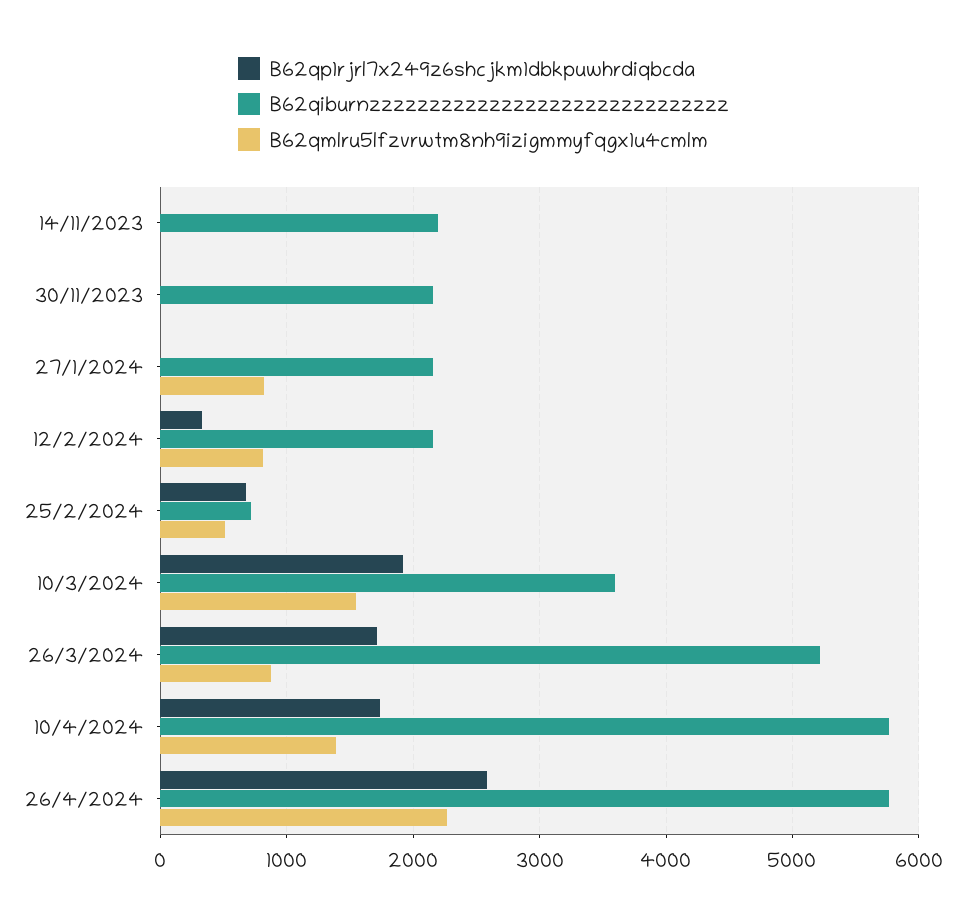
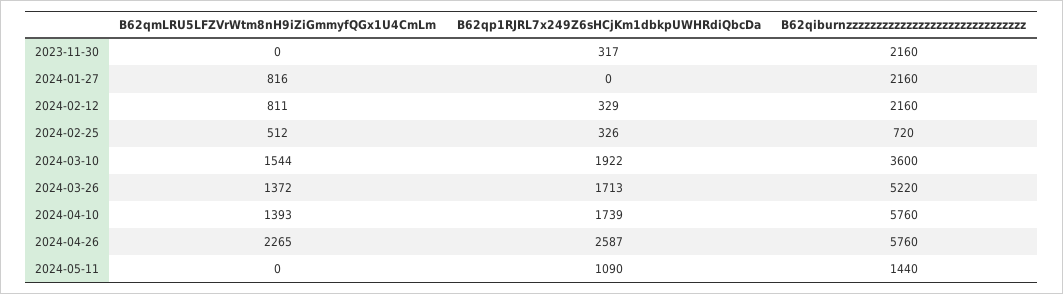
B62qp1rjrl7x249z6shcjkm1dbkpuwhrdiqbcda, 14/11/2023: 0 -> none
B62qiburnzzzzzzzzzzzzzzzzzzzzzzzzzzzzzz, 14/11/2023: 2200 -> none
B62qmlru5lfzvrwtm8nh9izigmmyfqgx1u4cmlm, 14/11/2023: 0 -> none
B62qp1rjrl7x249z6shcjkm1dbkpuwhrdiqbcda, 30/11/2023: 0 -> 317
B62qp1rjrl7x249z6shcjkm1dbkpuwhrdiqbcda, 25/2/2024: 700 -> 326
B62qmlru5lfzvrwtm8nh9izigmmyfqgx1u4cmlm, 26/3/2024: 900 -> 1372
B62qmlru5lfzvrwtm8nh9izigmmyfqgx1u4cmlm, 2024-05-11: none -> 0
B62qp1rjrl7x249z6shcjkm1dbkpuwhrdiqbcda, 2024-05-11: none -> 1090
B62qiburnzzzzzzzzzzzzzzzzzzzzzzzzzzzzzz, 2024-05-11: none -> 1440

